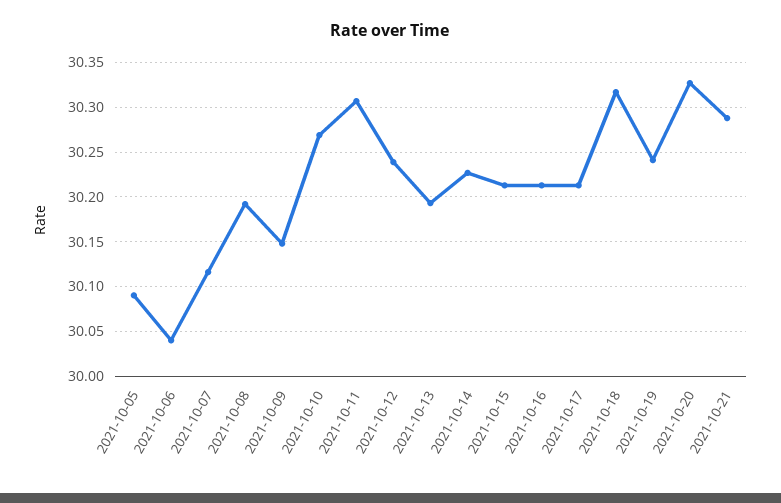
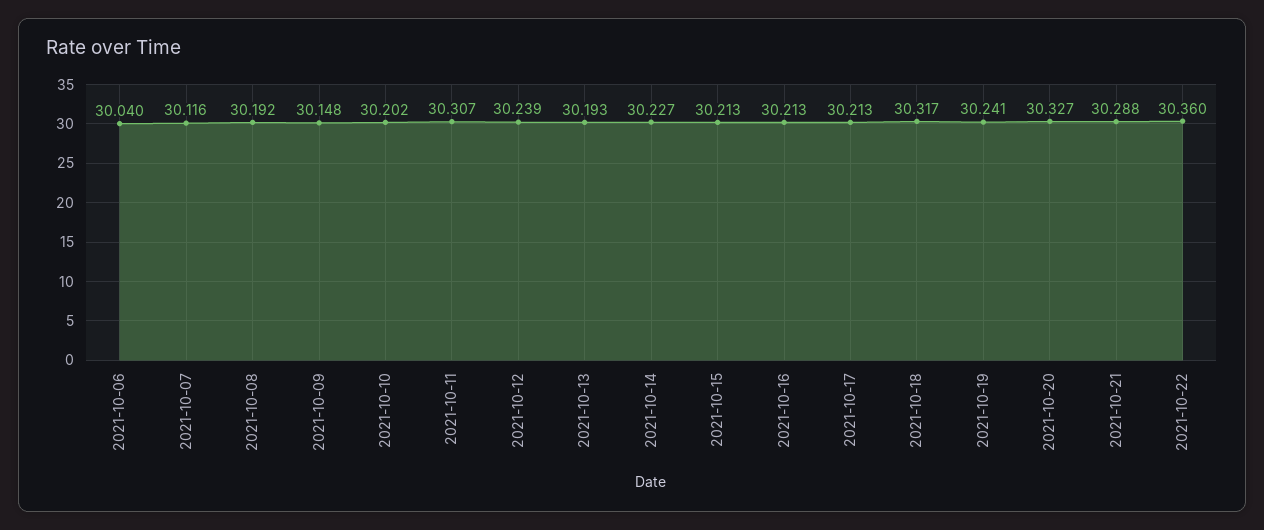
2021-10-05: 30.09 -> none
2021-10-10: 30.27 -> 30.202
2021-10-22: none -> 30.36

